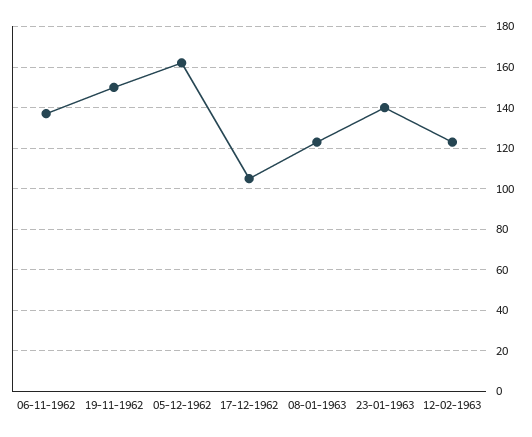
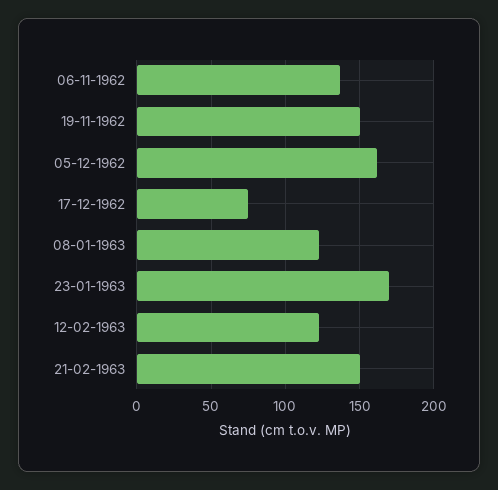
17-12-1962: 105 -> 75
23-01-1963: 140 -> 170
21-02-1963: none -> 150

